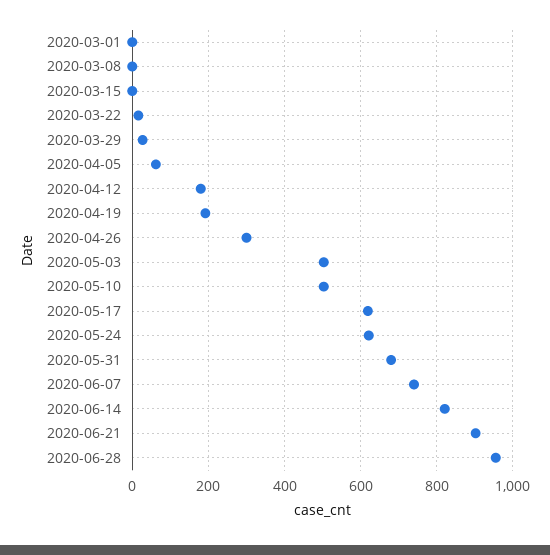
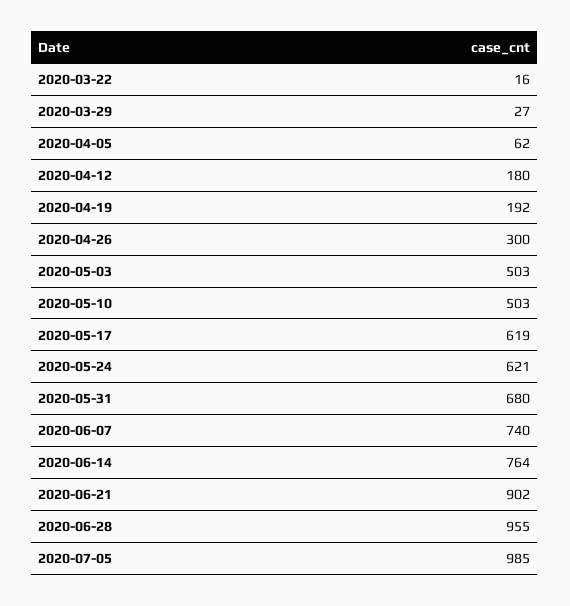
2020-03-01: 0 -> none
2020-03-08: 0 -> none
2020-03-15: 0 -> none
2020-06-14: 820 -> 764
2020-07-05: none -> 985

